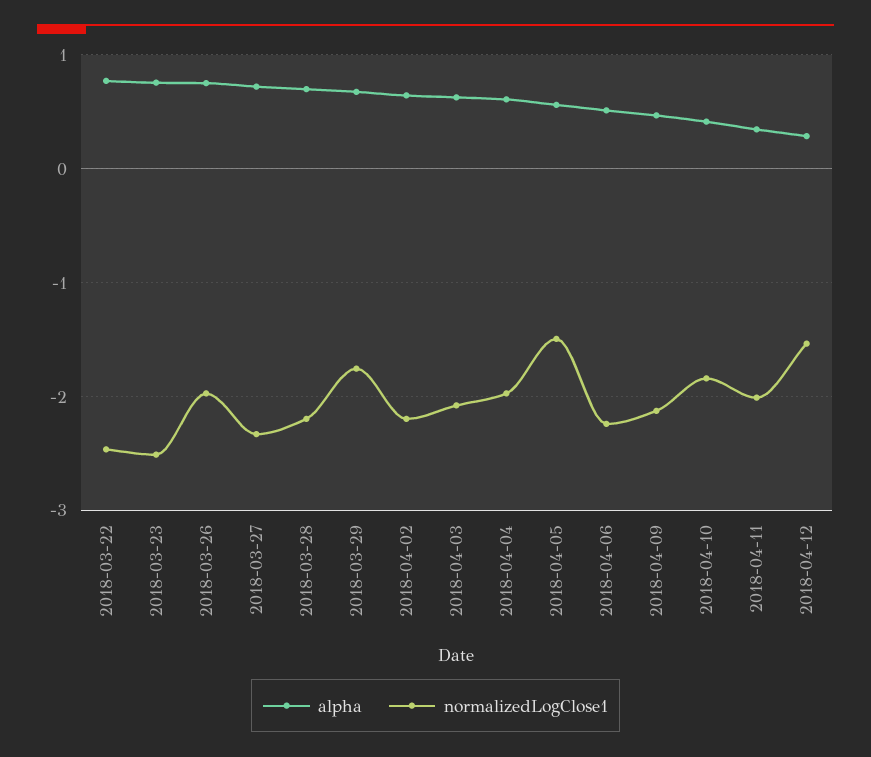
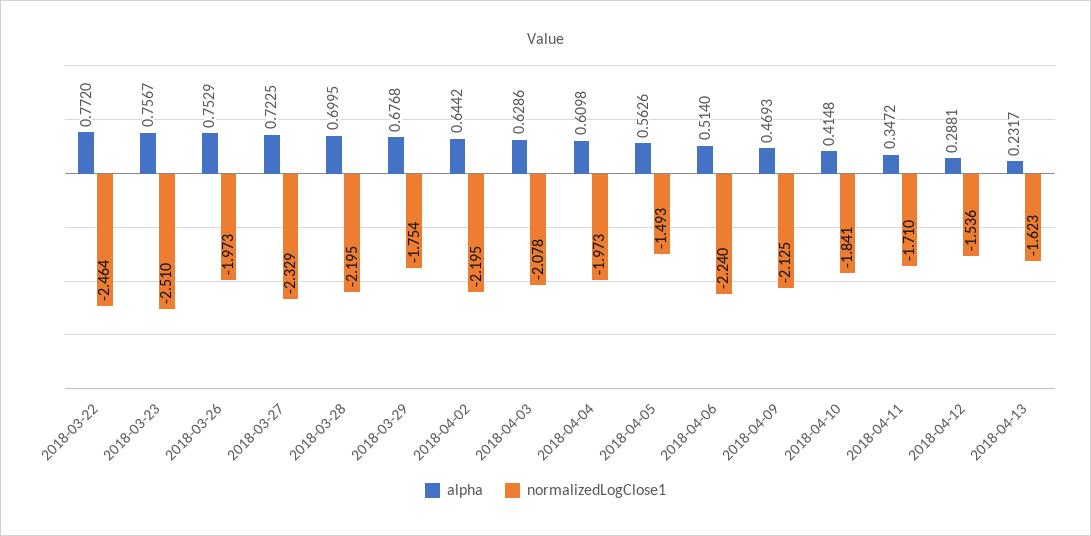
normalizedLogClose1, 2018-04-11: -2 -> -1.71
alpha, 2018-04-13: none -> 0.2317
normalizedLogClose1, 2018-04-13: none -> -1.623

